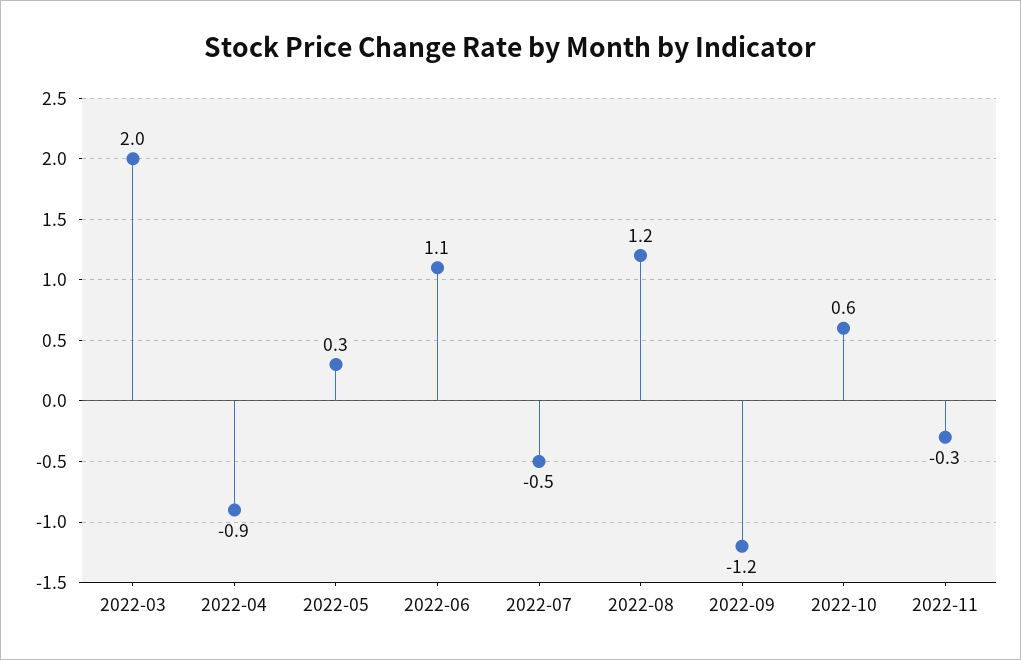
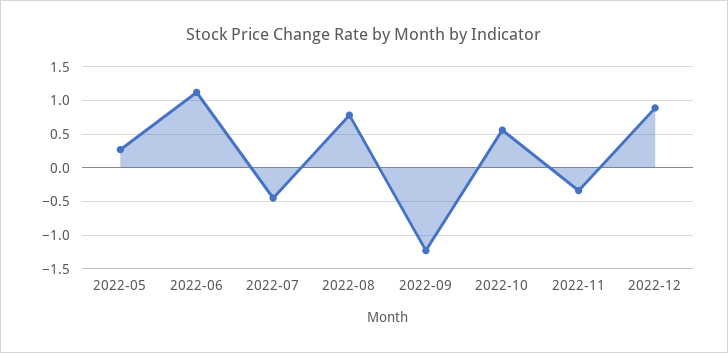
2022-03: 2 -> none
2022-04: -0.9 -> none
2022-08: 1.2 -> 0.8
2022-12: none -> 0.9

